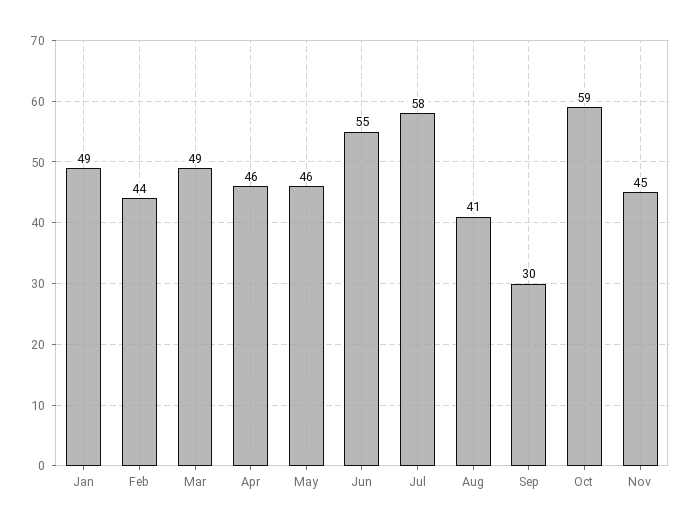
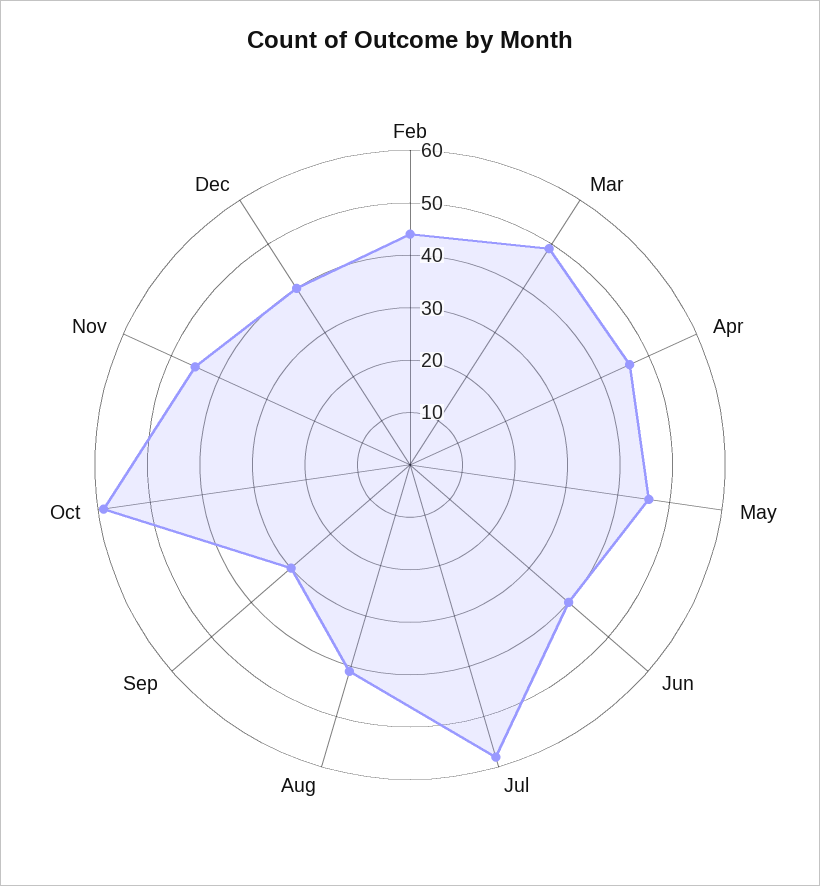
Jan: 49 -> none
Jun: 55 -> 40
Dec: none -> 40

